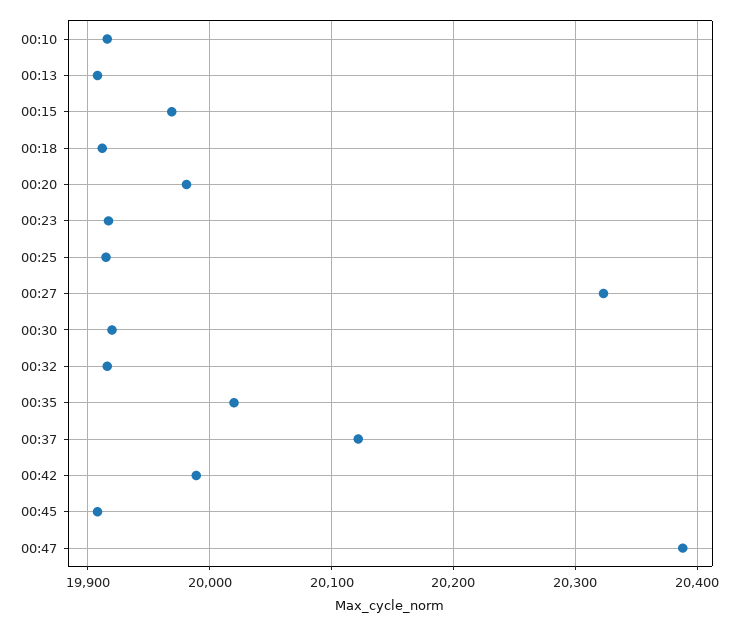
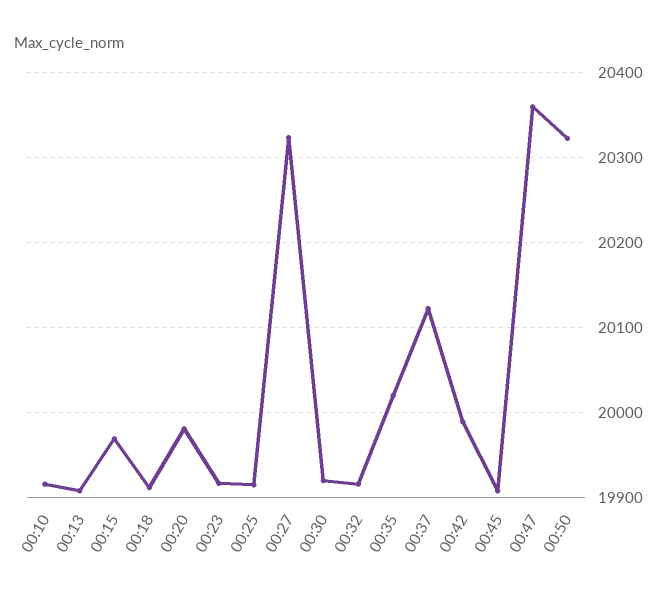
00:47: 20390 -> 20360
00:50: none -> 20320

